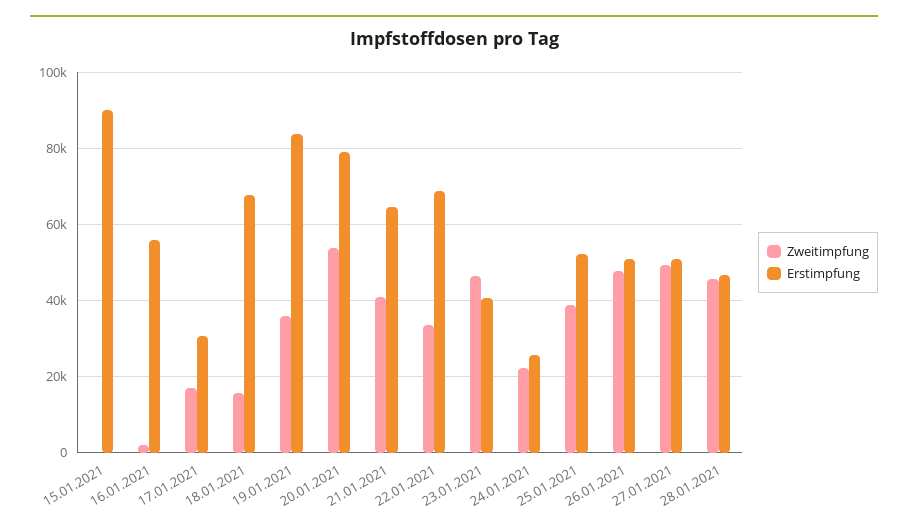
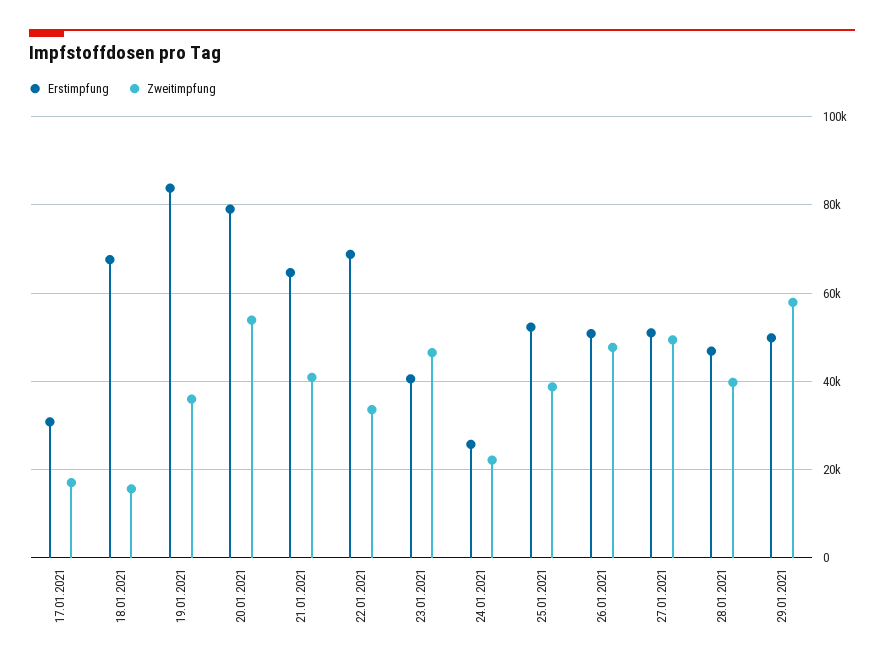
Zweitimpfung, 15.01.2021: 0 -> none
Erstimpfung, 15.01.2021: 90000 -> none
Zweitimpfung, 16.01.2021: 2000 -> none
Erstimpfung, 16.01.2021: 56000 -> none
Zweitimpfung, 28.01.2021: 46000 -> 40000
Erstimpfung, 29.01.2021: none -> 50000
Zweitimpfung, 29.01.2021: none -> 58000

